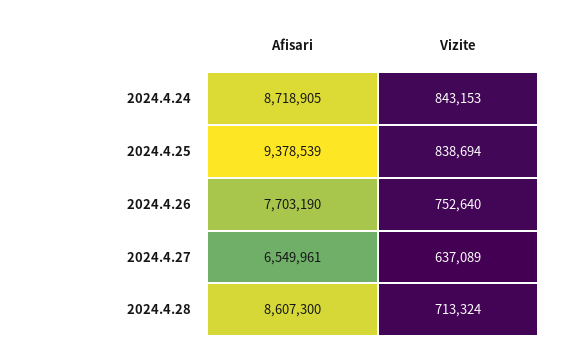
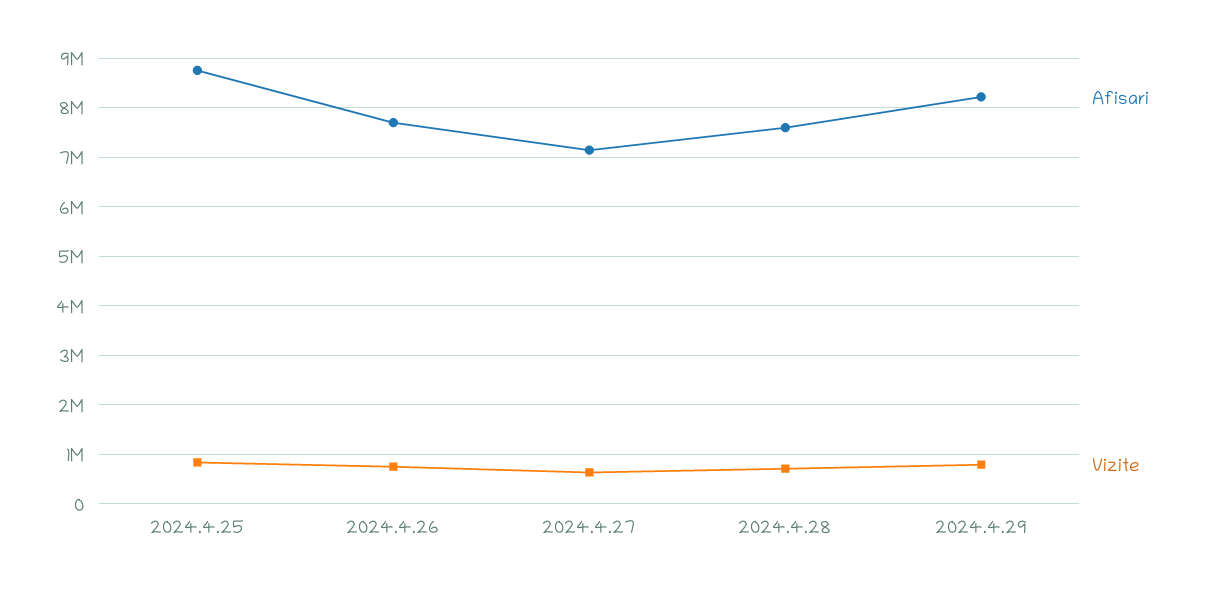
Afisari, 2024.4.24: 8718905 -> none
Vizite, 2024.4.24: 843153 -> none
Afisari, 2024.4.25: 9378539 -> 8800000
Afisari, 2024.4.27: 6549961 -> 7200000
Afisari, 2024.4.28: 8607300 -> 7600000
Afisari, 2024.4.29: none -> 8200000
Vizite, 2024.4.29: none -> 800000

